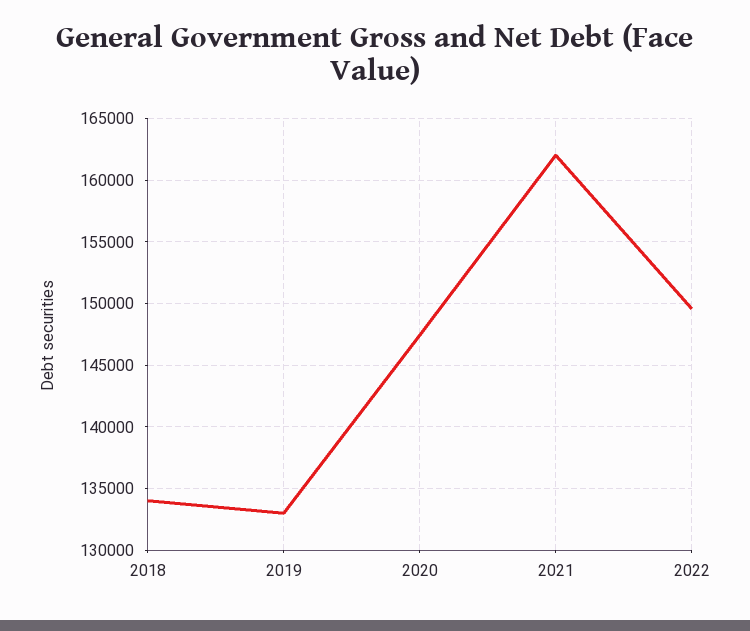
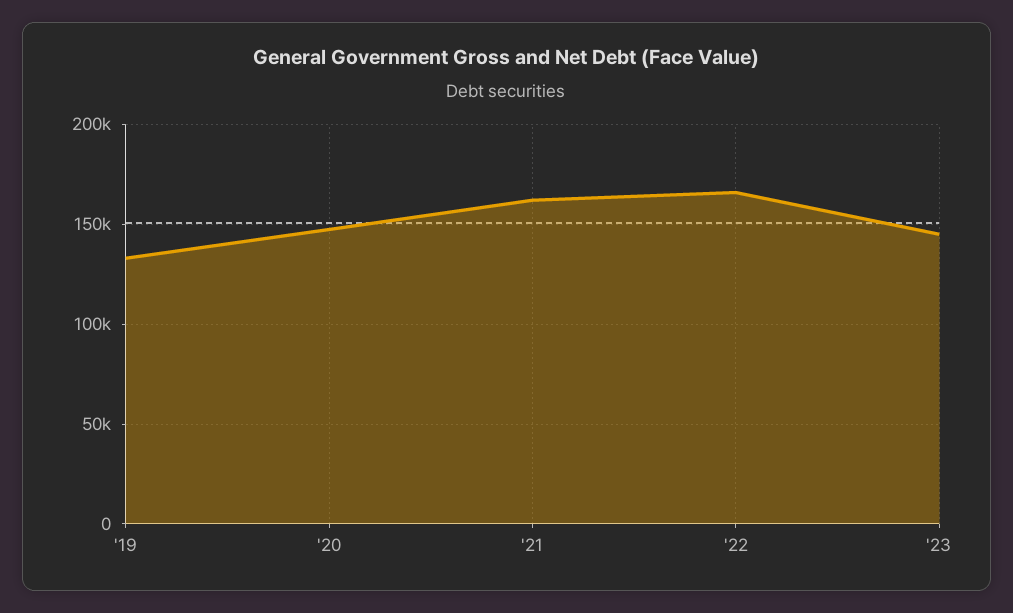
2018: 134000 -> none
2022: 149500 -> 165000
'23: none -> 145000

